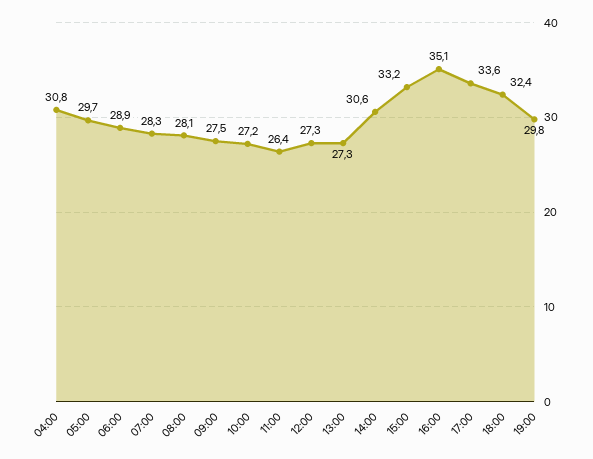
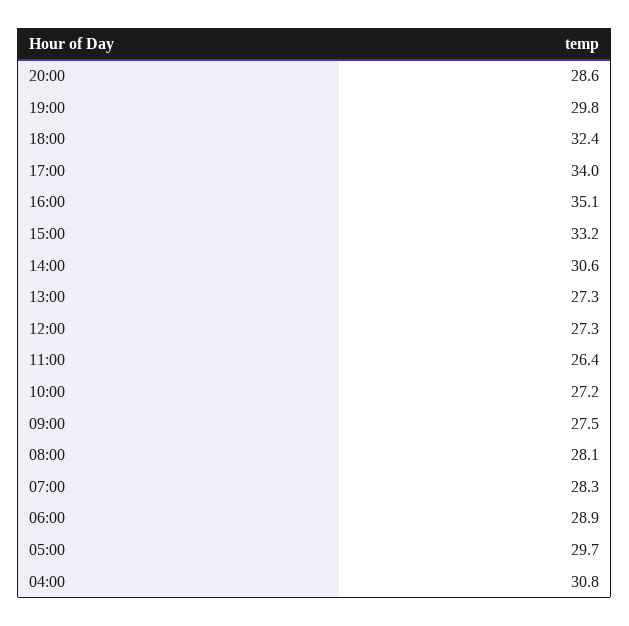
17:00: 33.6 -> 34
20:00: none -> 28.6

